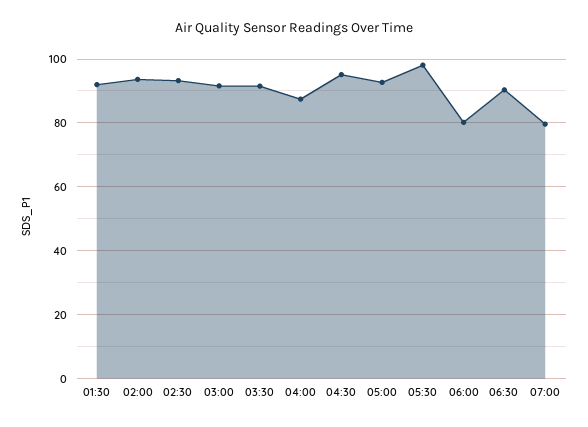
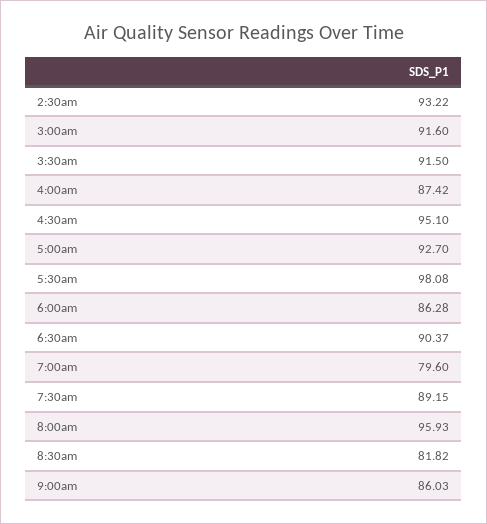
01:30: 92 -> none
02:00: 94 -> none
06:00: 80 -> 86.28
7:30am: none -> 89.15
8:00am: none -> 95.93
8:30am: none -> 81.82
9:00am: none -> 86.03

